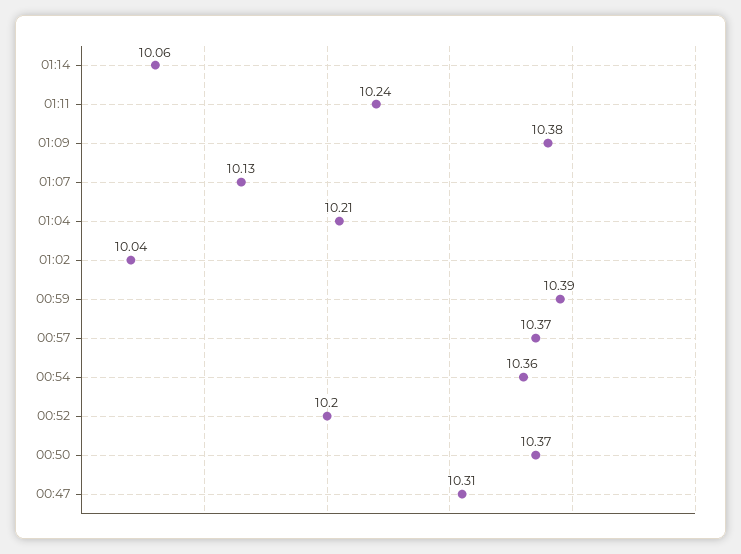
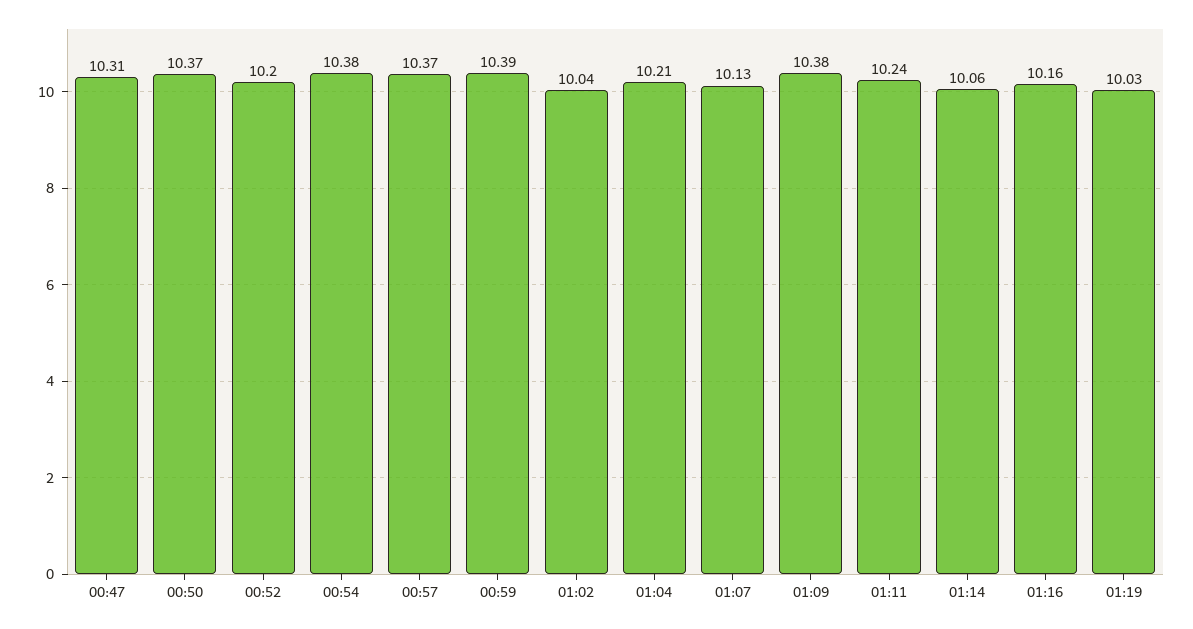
00:54: 10.36 -> 10.38
01:16: none -> 10.16
01:19: none -> 10.03

